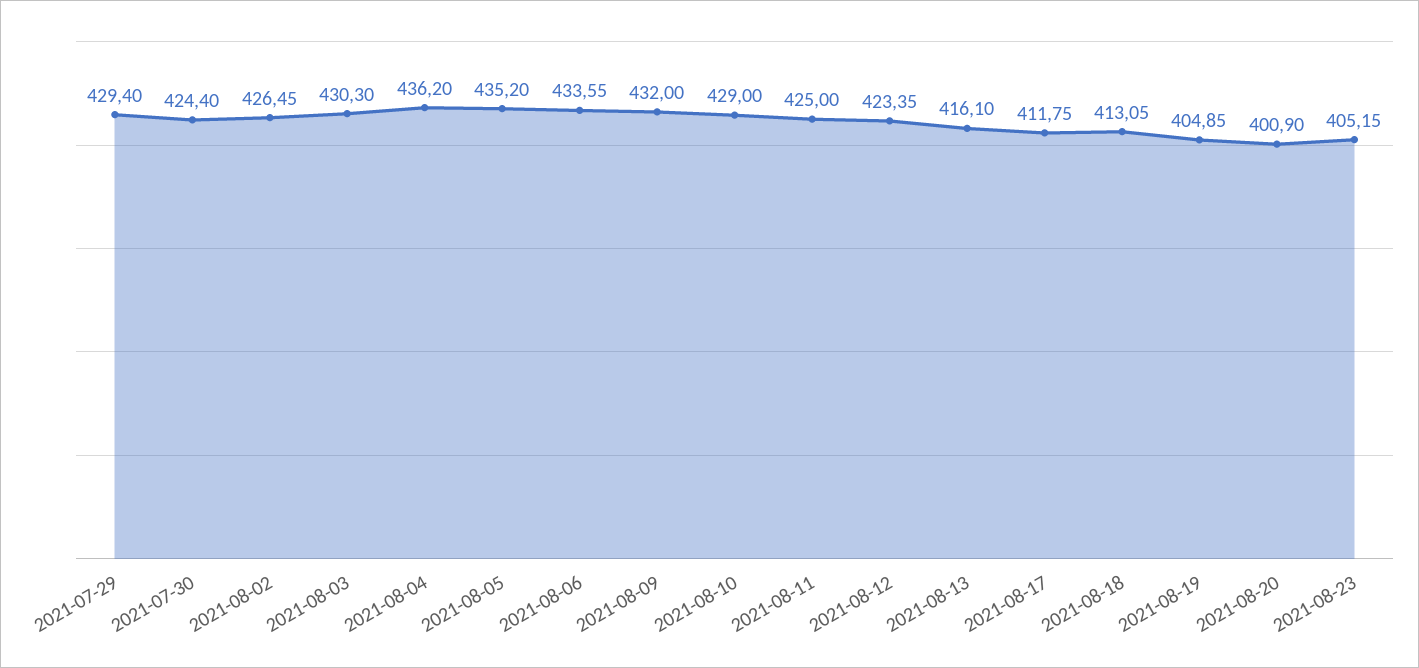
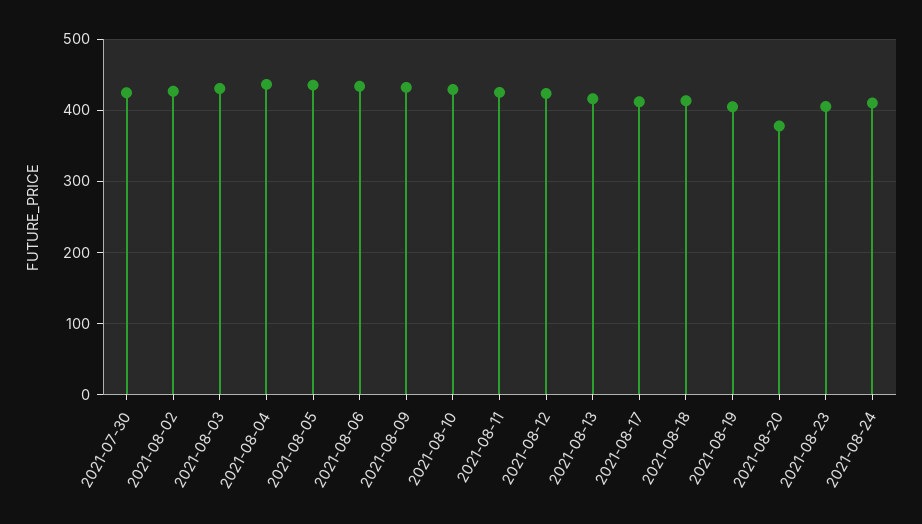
2021-07-29: 429.4 -> none
2021-08-20: 400.9 -> 380
2021-08-24: none -> 410

